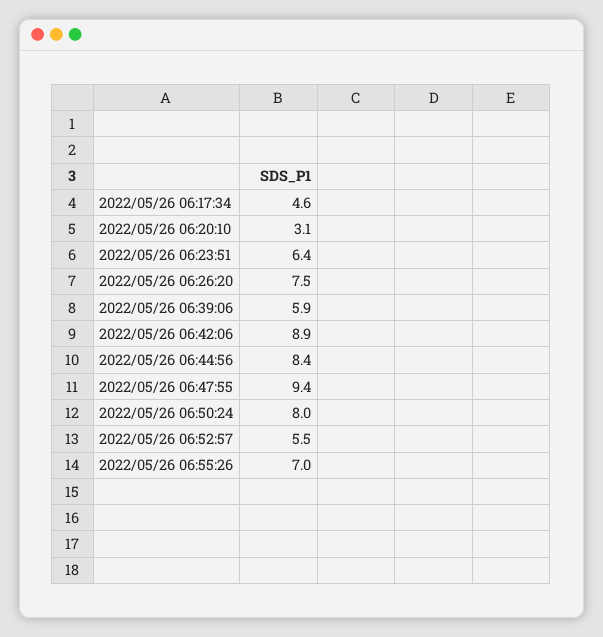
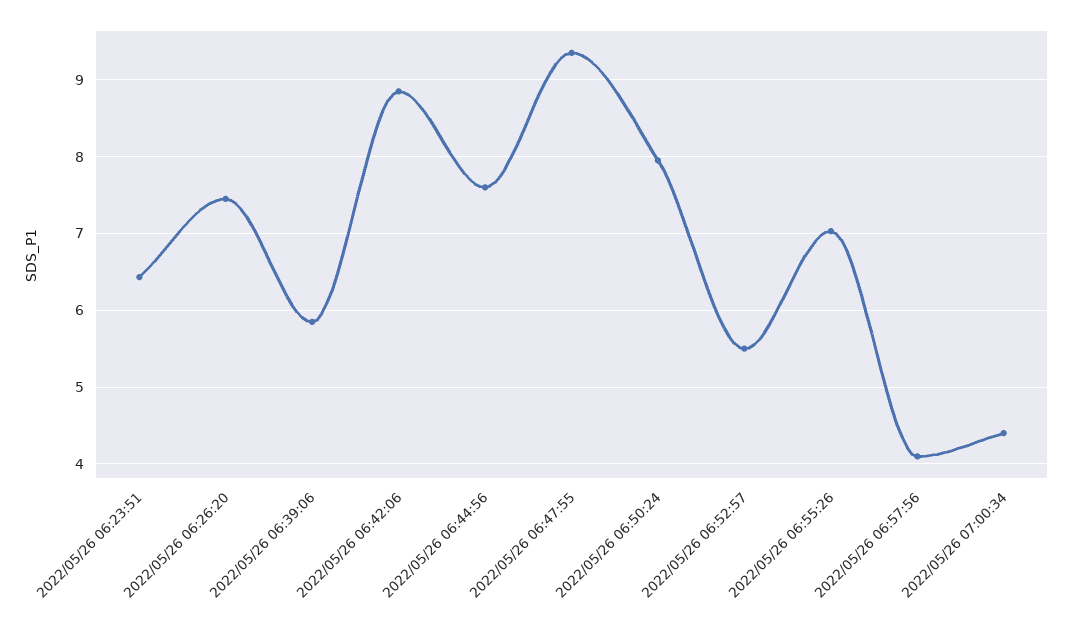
2022/05/26 06:17:34: 4.6 -> none
2022/05/26 06:20:10: 3.1 -> none
2022/05/26 06:44:56: 8.4 -> 7.6
2022/05/26 06:57:56: none -> 4.1
2022/05/26 07:00:34: none -> 4.4

